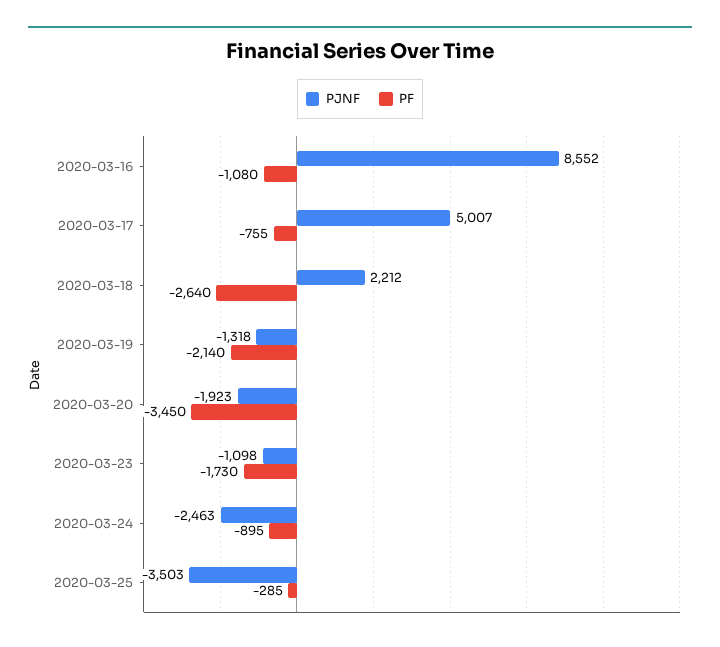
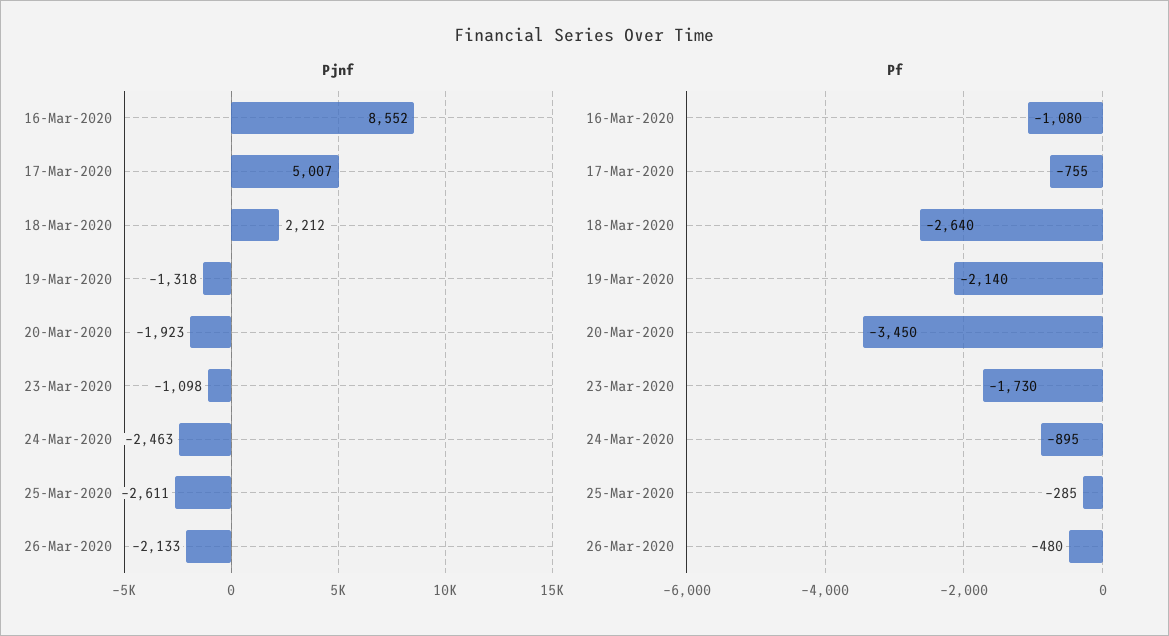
PJNF, 2020-03-25: -3503 -> -2611
PJNF, 26-Mar-2020: none -> -2133
PF, 26-Mar-2020: none -> -480

